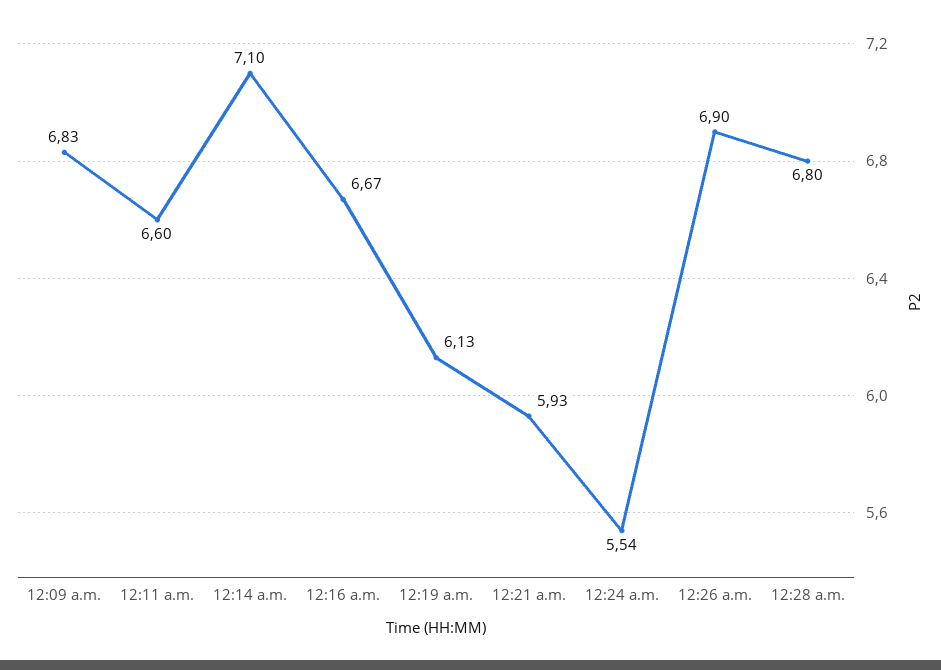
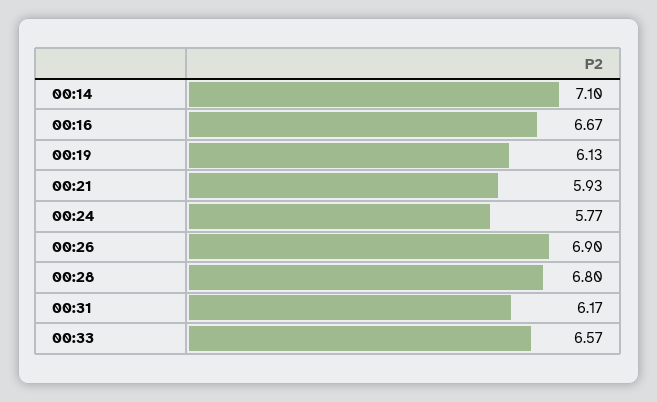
12:09 a.m.: 6.83 -> none
12:11 a.m.: 6.6 -> none
12:24 a.m.: 5.54 -> 5.77
00:31: none -> 6.17
00:33: none -> 6.57

